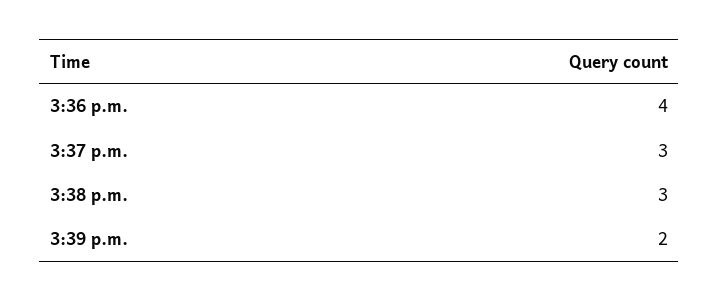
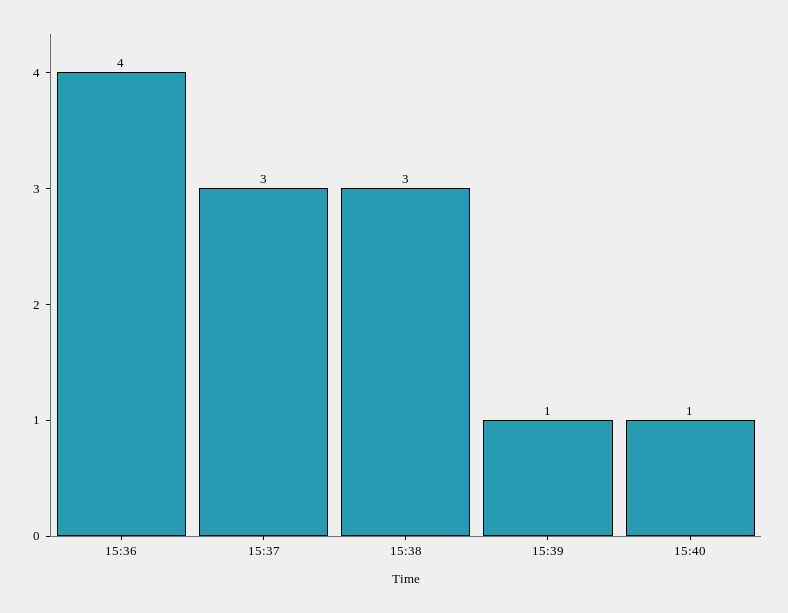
3:39 p.m.: 2 -> 1
15:40: none -> 1

